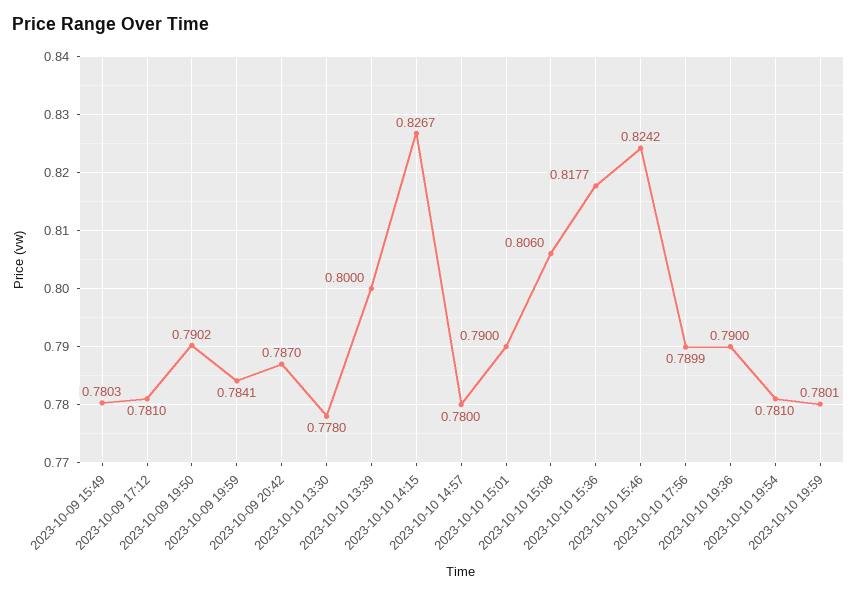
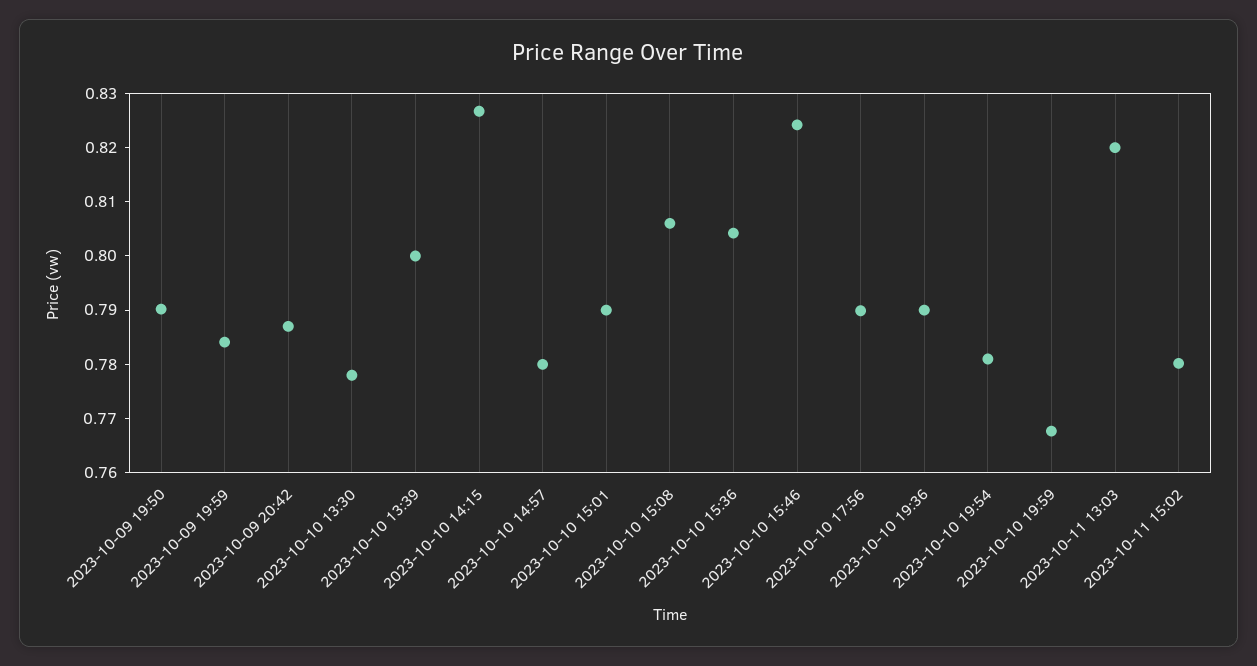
2023-10-09 15:49: 0.7803 -> none
2023-10-09 17:12: 0.781 -> none
2023-10-10 15:36: 0.8177 -> 0.804
2023-10-10 19:59: 0.7801 -> 0.768
2023-10-11 13:03: none -> 0.82
2023-10-11 15:02: none -> 0.78

